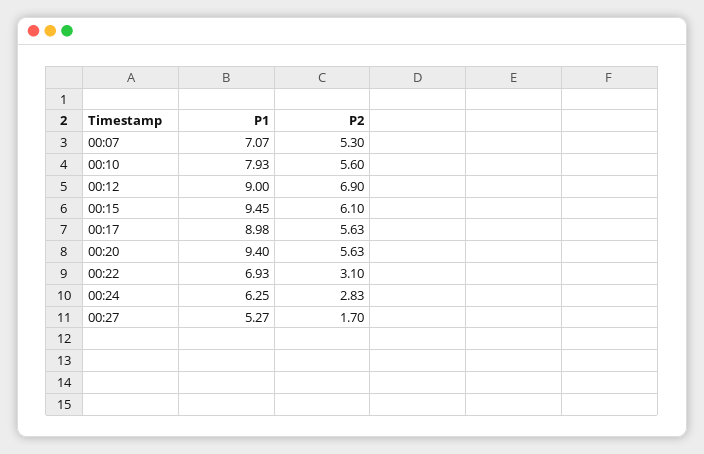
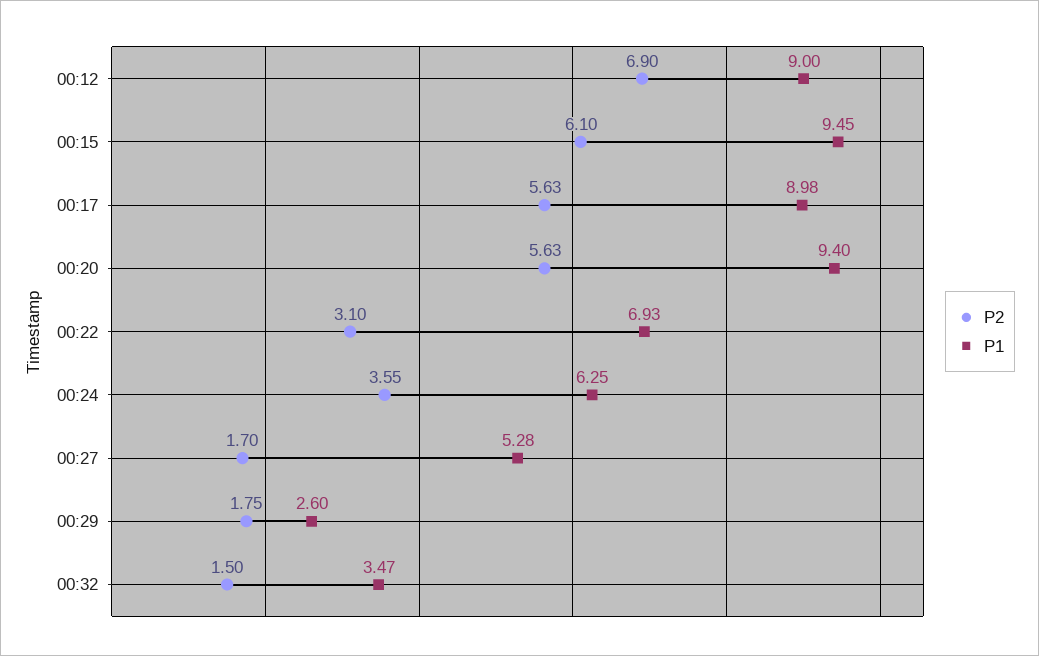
P1, 00:07: 7.07 -> none
P2, 00:07: 5.3 -> none
P1, 00:10: 7.93 -> none
P2, 00:10: 5.6 -> none
P2, 00:24: 2.83 -> 3.55
P1, 00:27: 5.27 -> 5.28
P2, 00:29: none -> 1.75
P1, 00:29: none -> 2.6
P2, 00:32: none -> 1.5
P1, 00:32: none -> 3.47

